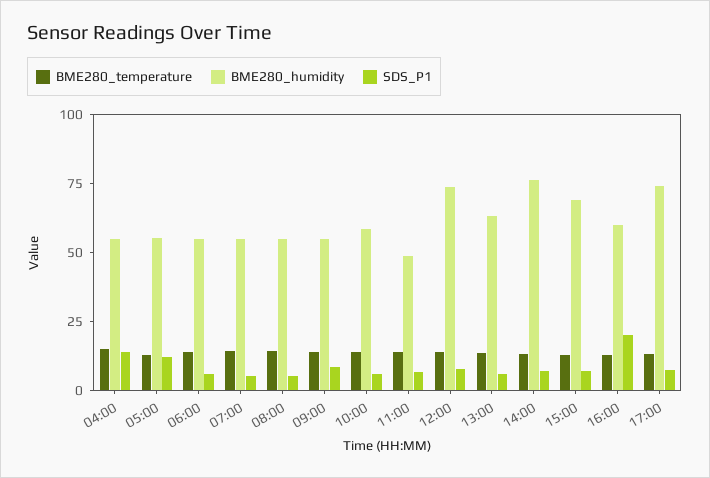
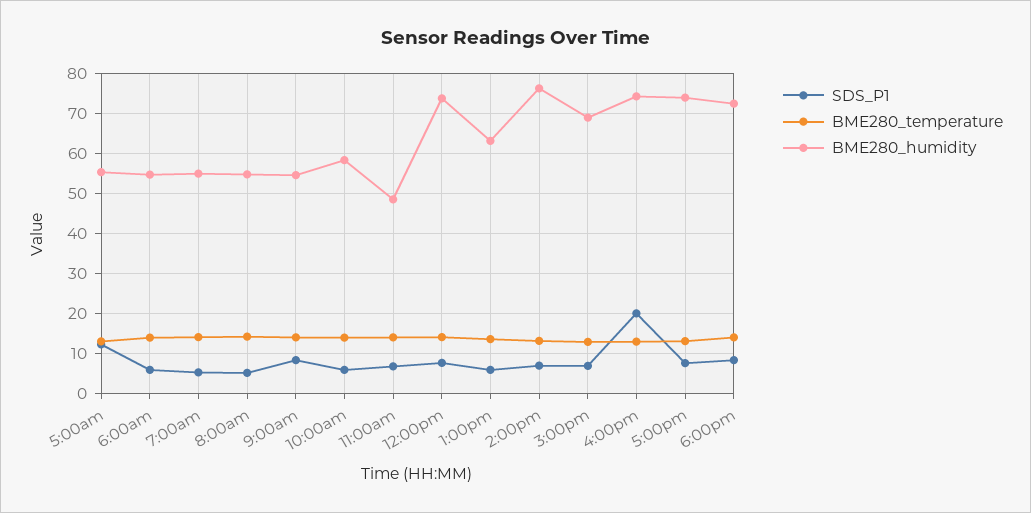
BME280_temperature, 04:00: 15 -> none
BME280_humidity, 04:00: 55 -> none
SDS_P1, 04:00: 15 -> none
BME280_humidity, 16:00: 60 -> 74
SDS_P1, 6:00pm: none -> 8
BME280_temperature, 6:00pm: none -> 14
BME280_humidity, 6:00pm: none -> 72

